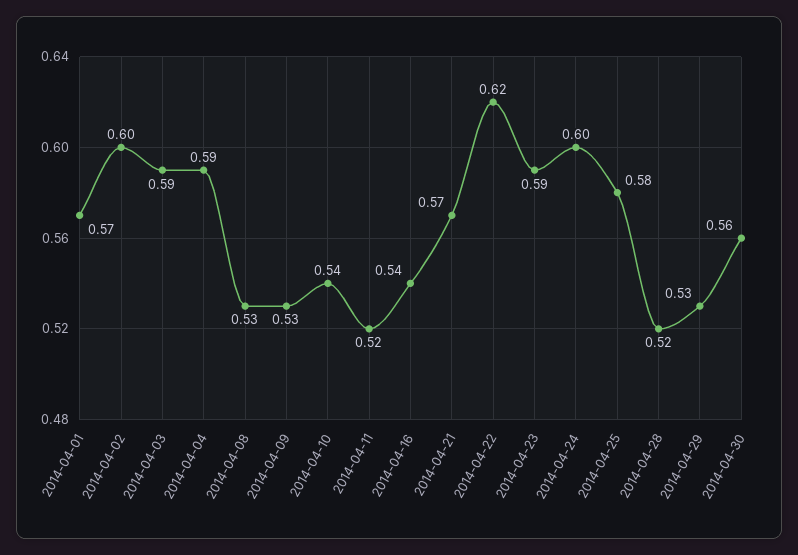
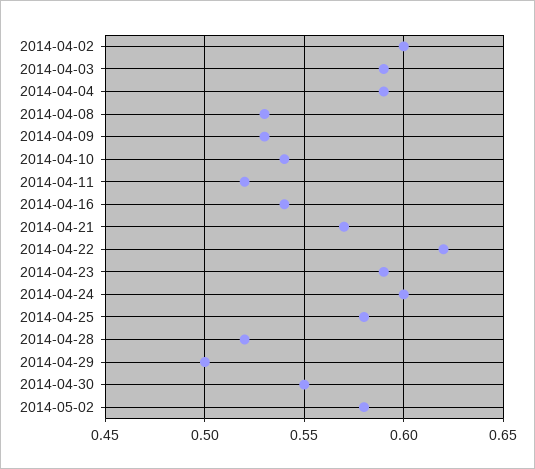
2014-04-01: 0.57 -> none
2014-04-29: 0.53 -> 0.5
2014-04-30: 0.56 -> 0.55
2014-05-02: none -> 0.58

